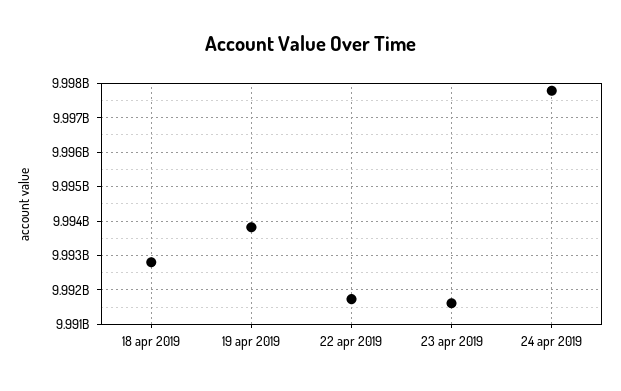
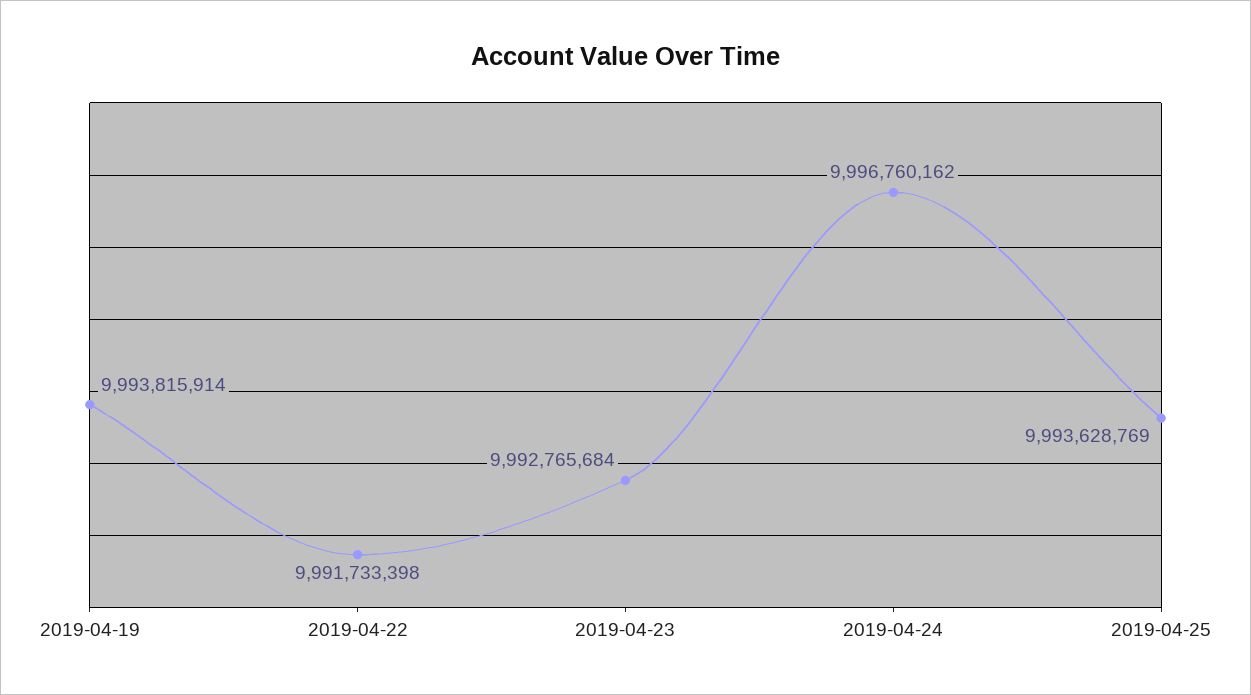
18 apr 2019: 9992800000 -> none
23 apr 2019: 9991600000 -> 9992765684
24 apr 2019: 9997800000 -> 9996760162
2019-04-25: none -> 9993628769

